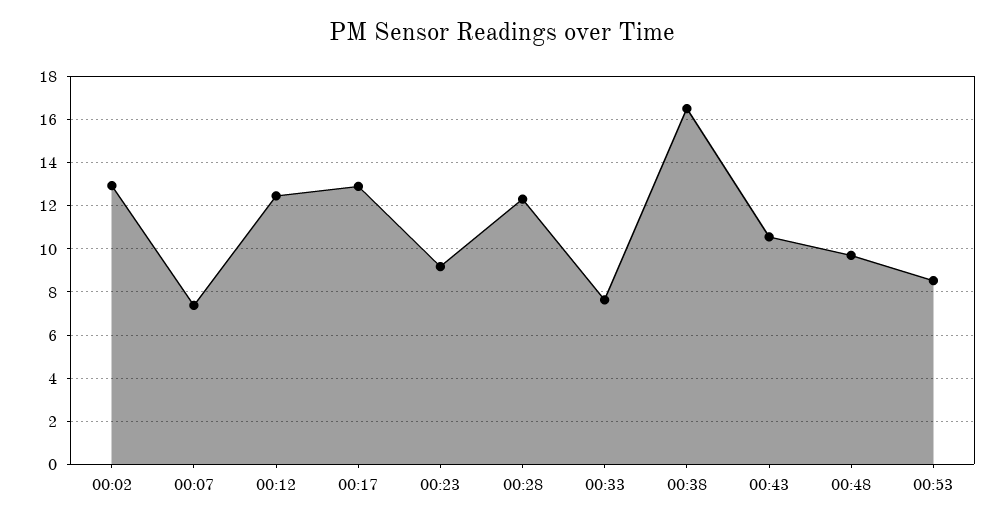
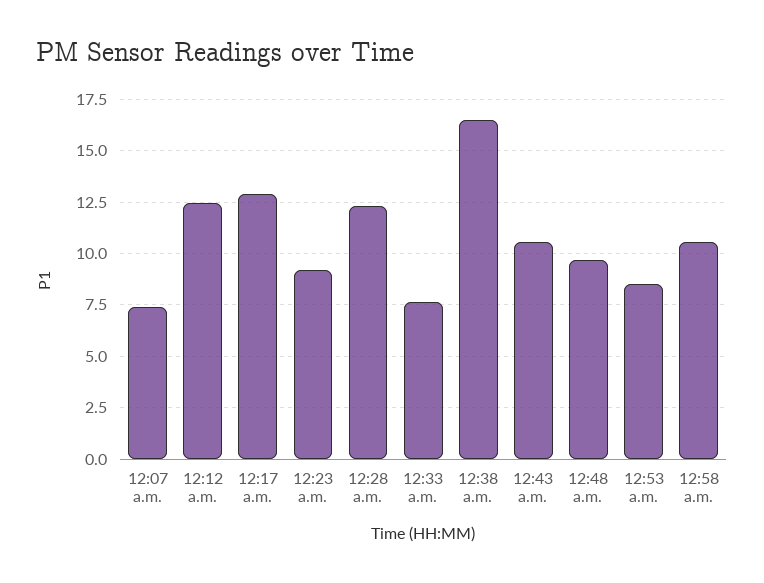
00:02: 13 -> none
12:58 a.m.: none -> 10.5

